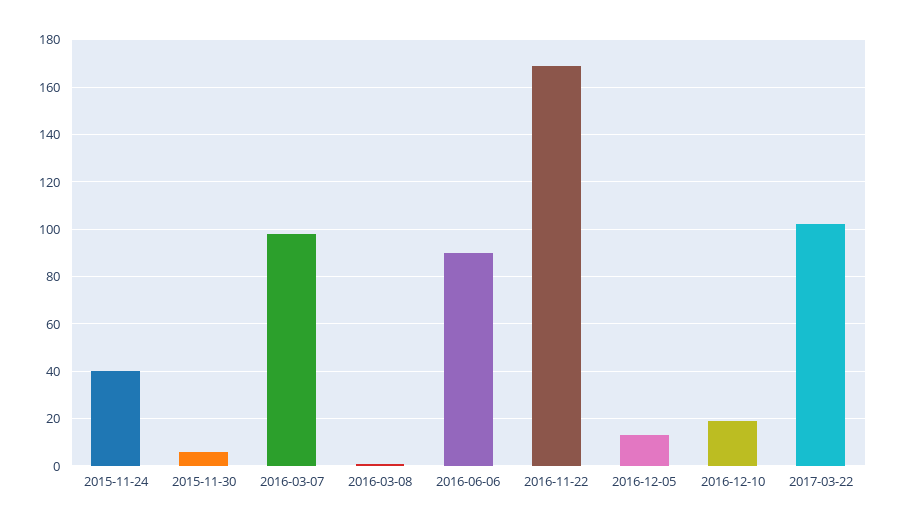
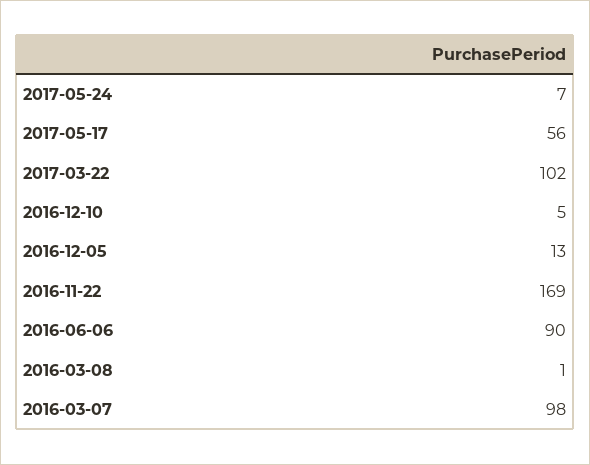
2015-11-24: 40 -> none
2015-11-30: 5 -> none
2016-12-10: 20 -> 5
2017-05-24: none -> 7
2017-05-17: none -> 56

